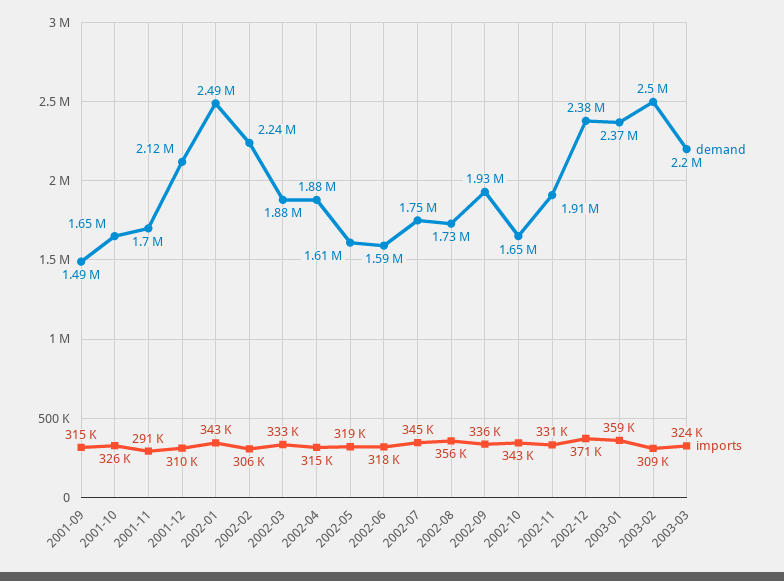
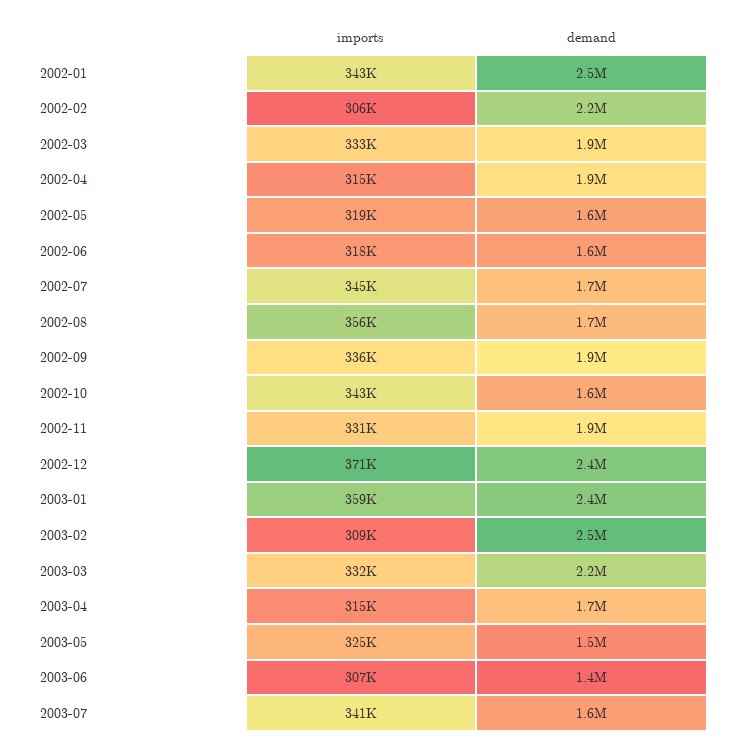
demand, 2001-09: 1490000 -> none
imports, 2001-09: 315000 -> none
demand, 2001-10: 1650000 -> none
imports, 2001-10: 326000 -> none
demand, 2001-11: 1700000 -> none
imports, 2001-11: 291000 -> none
demand, 2001-12: 2120000 -> none
imports, 2001-12: 310000 -> none
imports, 2003-03: 324000 -> 332000
imports, 2003-04: none -> 315000
demand, 2003-04: none -> 1700000
imports, 2003-05: none -> 325000
demand, 2003-05: none -> 1500000
imports, 2003-06: none -> 307000
demand, 2003-06: none -> 1400000
imports, 2003-07: none -> 341000
demand, 2003-07: none -> 1600000

